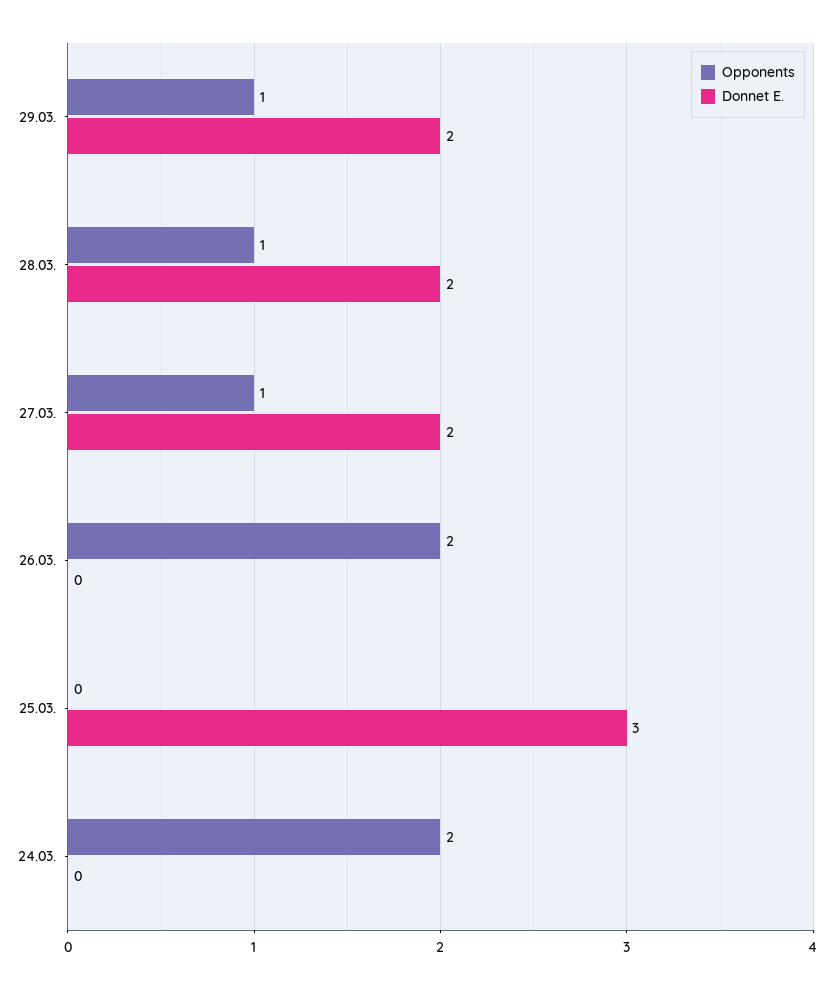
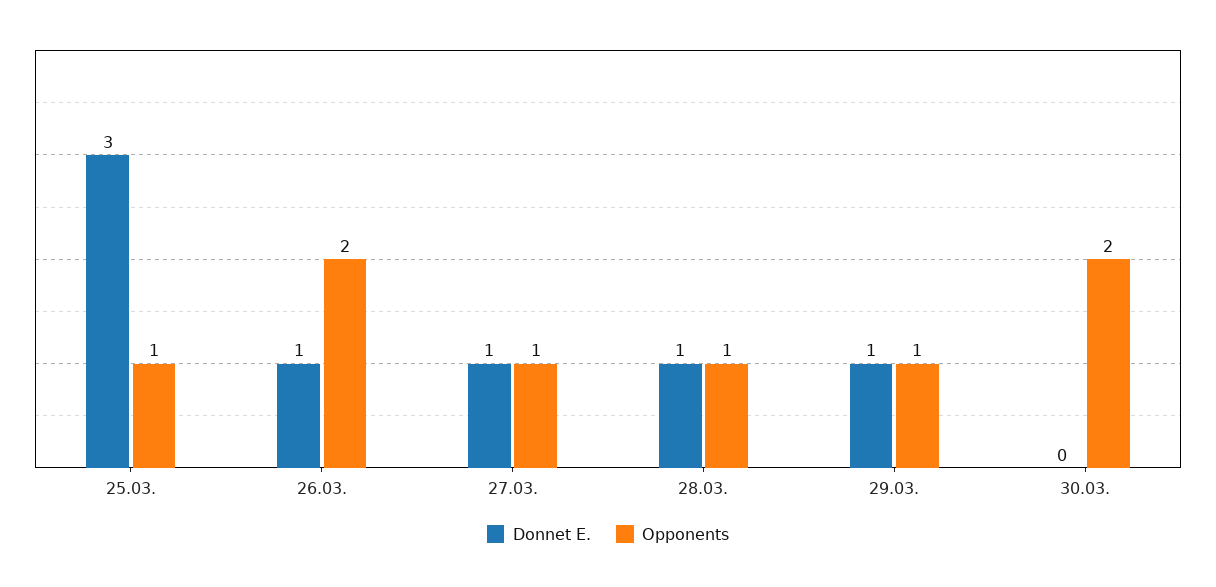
Donnet E., 29.03.: 2 -> 1
Donnet E., 28.03.: 2 -> 1
Donnet E., 27.03.: 2 -> 1
Donnet E., 26.03.: 0 -> 1
Opponents, 25.03.: 0 -> 1
Opponents, 24.03.: 2 -> none
Donnet E., 24.03.: 0 -> none
Donnet E., 30.03.: none -> 0
Opponents, 30.03.: none -> 2

